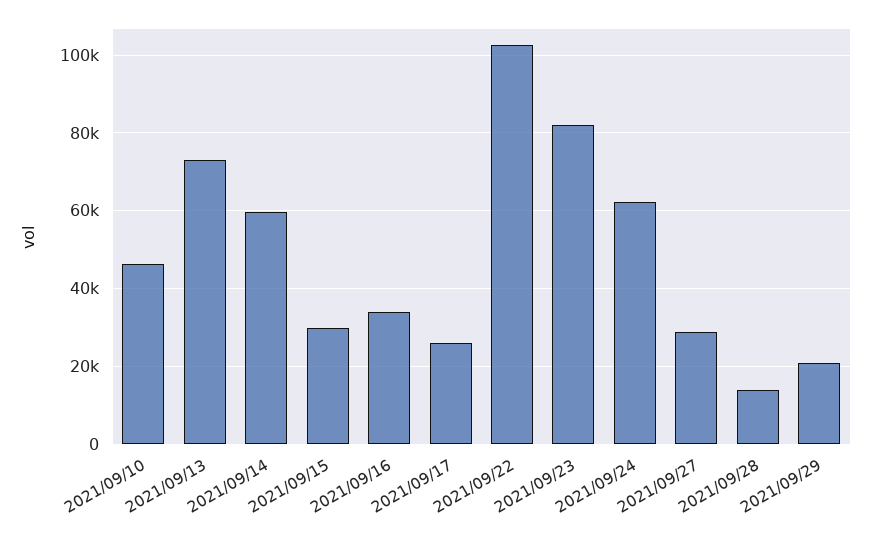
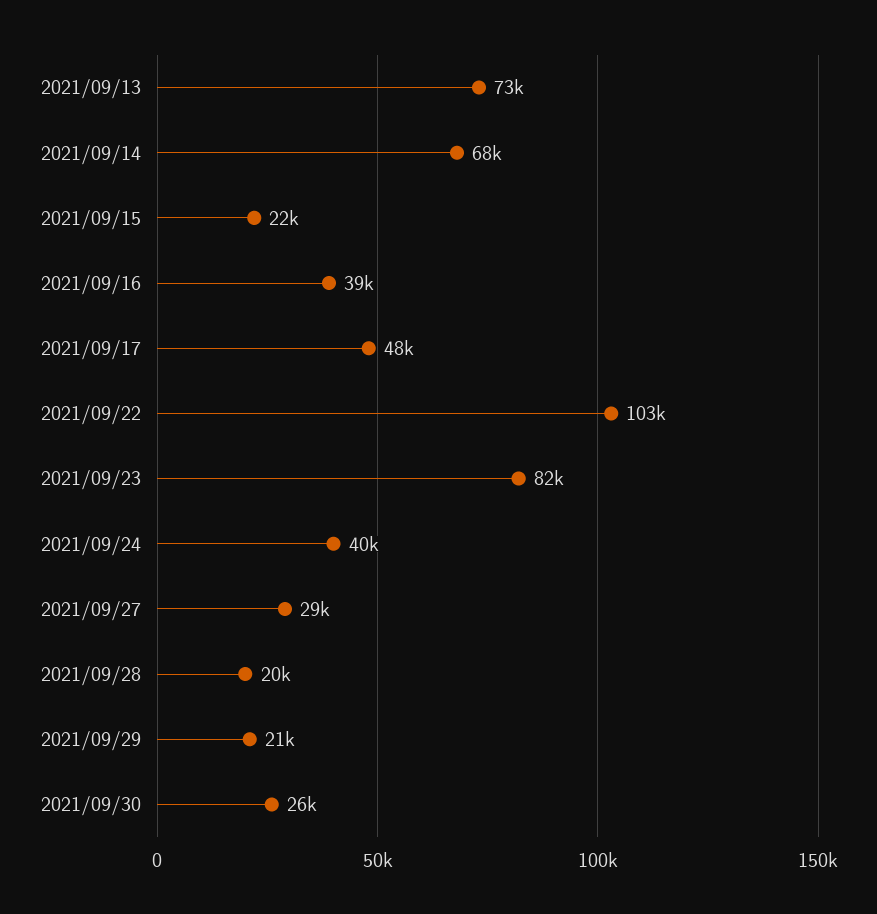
2021/09/10: 46000 -> none
2021/09/14: 60000 -> 68000
2021/09/15: 30000 -> 22000
2021/09/16: 34000 -> 39000
2021/09/17: 26000 -> 48000
2021/09/24: 62000 -> 40000
2021/09/28: 14000 -> 20000
2021/09/30: none -> 26000

